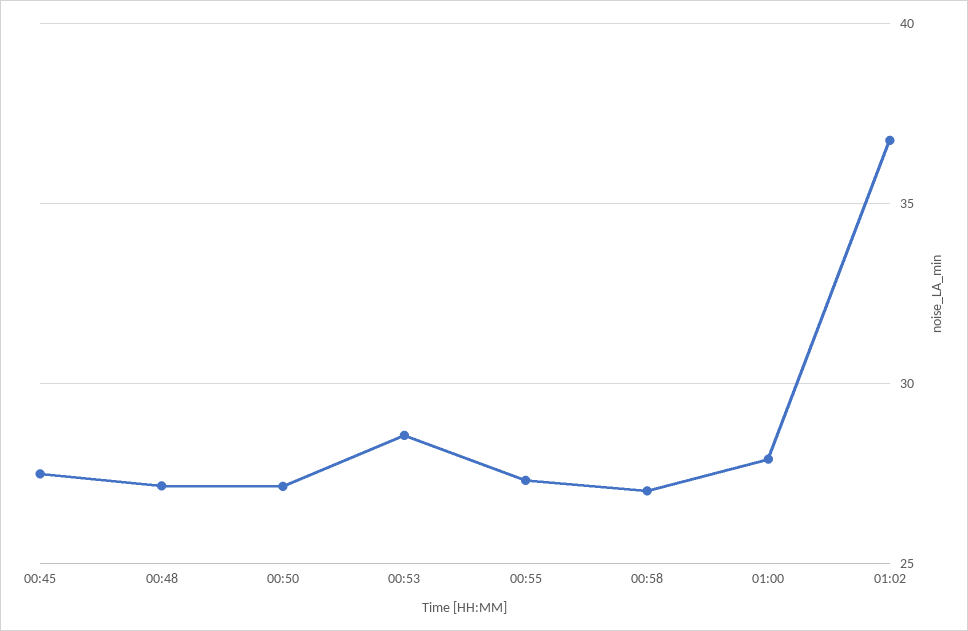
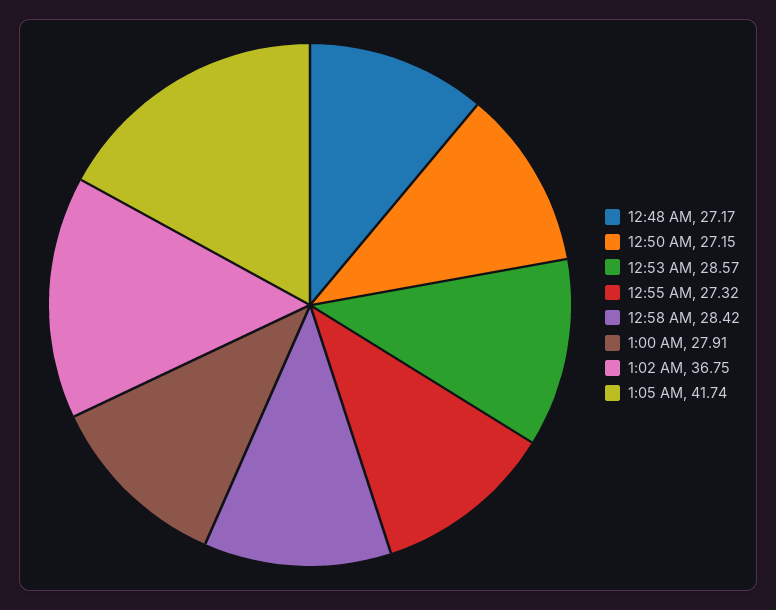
00:45: 27.5 -> none
00:58: 27 -> 28.42
1:05 AM: none -> 41.74

